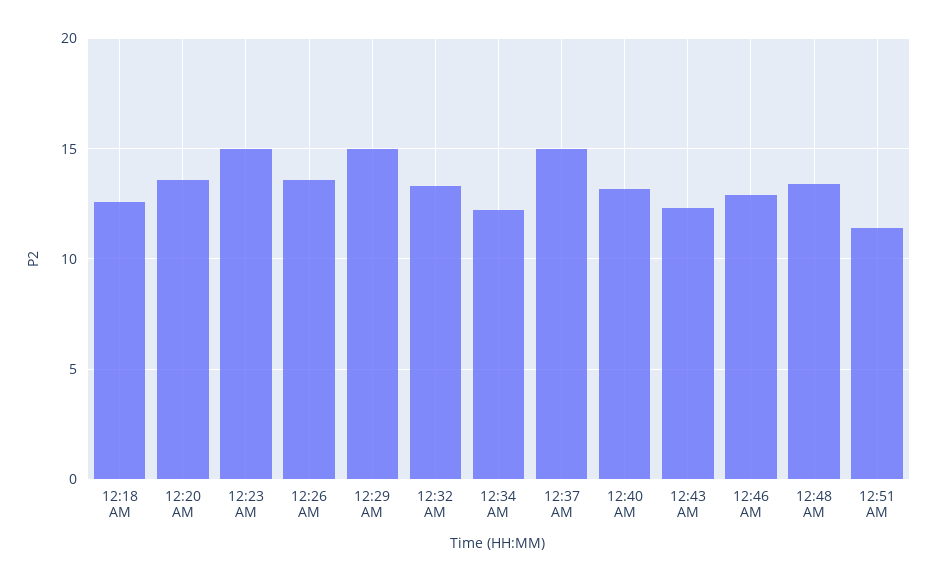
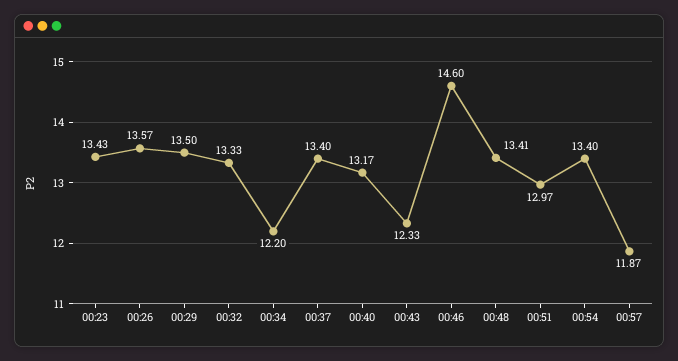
12:18 AM: 12.5 -> none
12:20 AM: 13.5 -> none
12:23 AM: 15 -> 13.43
12:29 AM: 15 -> 13.5
12:37 AM: 15 -> 13.4
12:46 AM: 13 -> 14.6
12:51 AM: 11.5 -> 12.97
00:54: none -> 13.4
00:57: none -> 11.87

